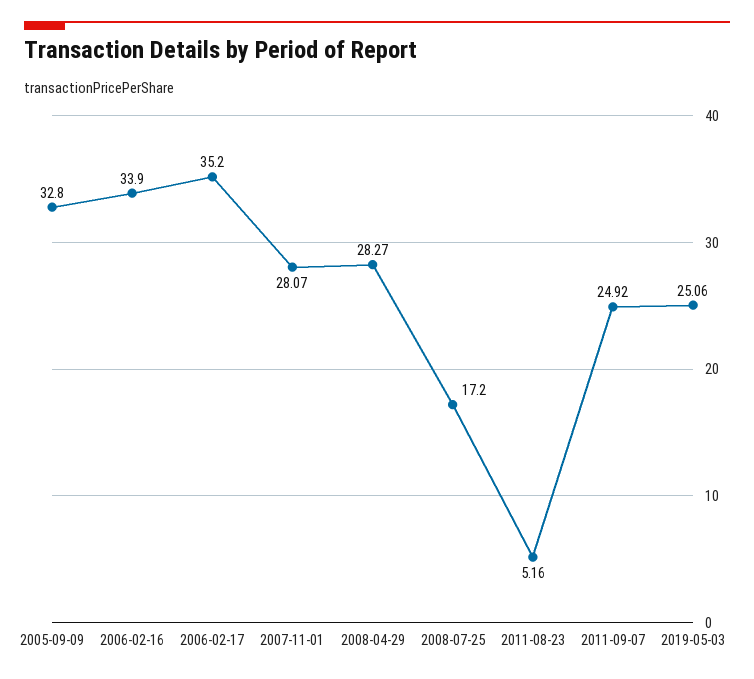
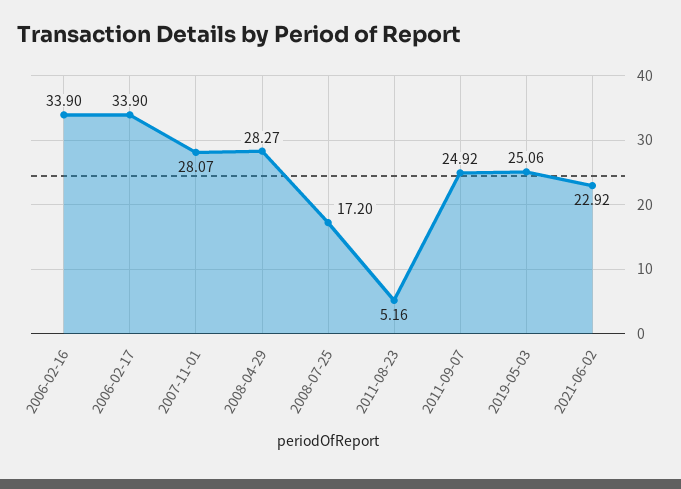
2005-09-09: 32.8 -> none
2006-02-17: 35.2 -> 33.9
2021-06-02: none -> 22.92

